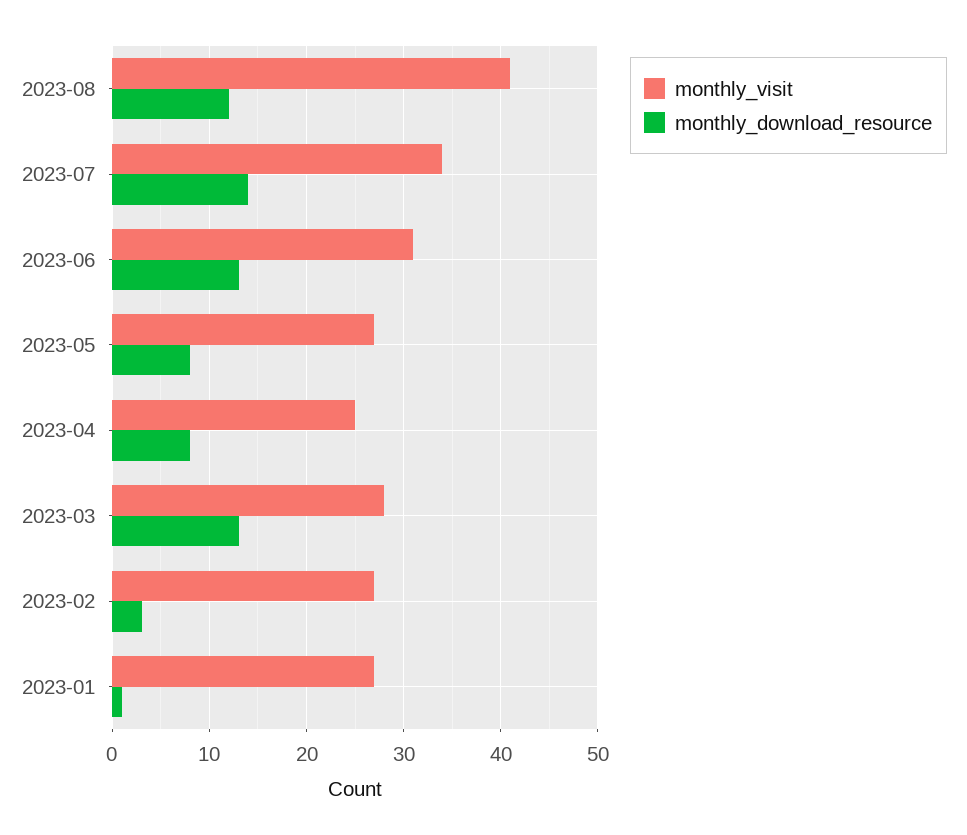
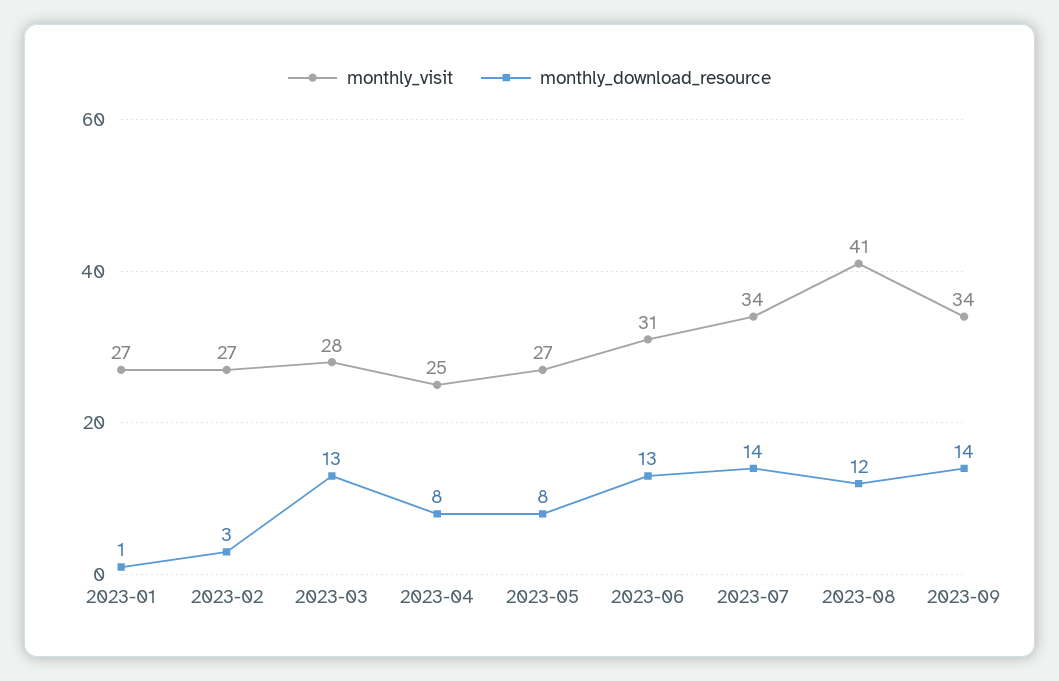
monthly_visit, 2023-09: none -> 34
monthly_download_resource, 2023-09: none -> 14

